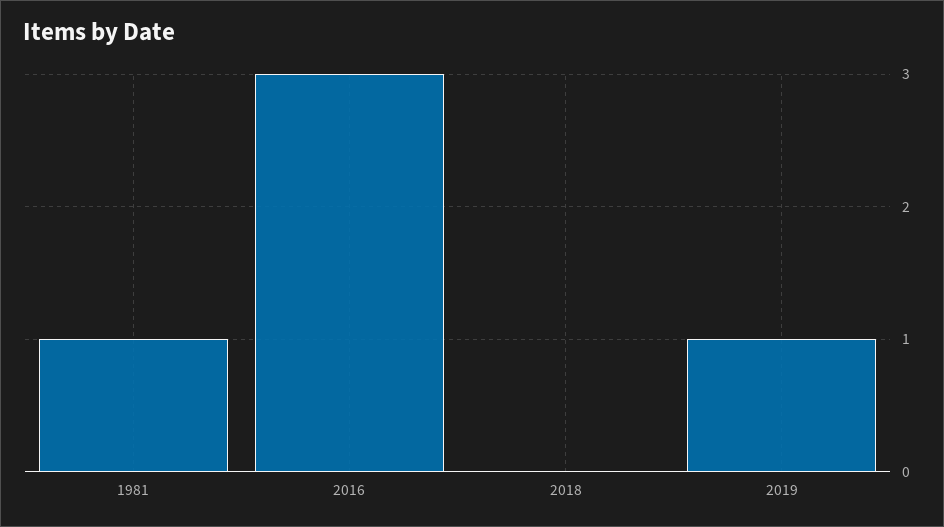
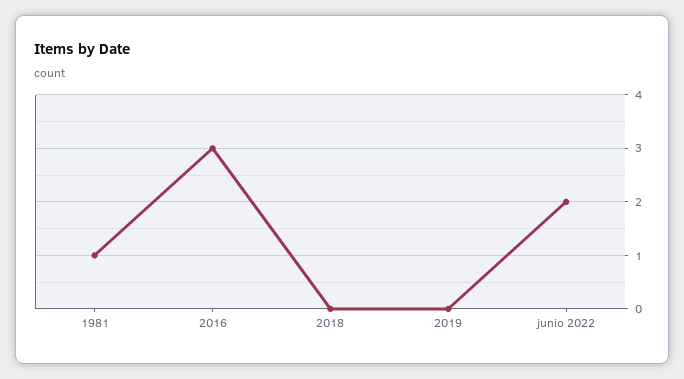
2019: 1 -> 0
junio 2022: none -> 2

